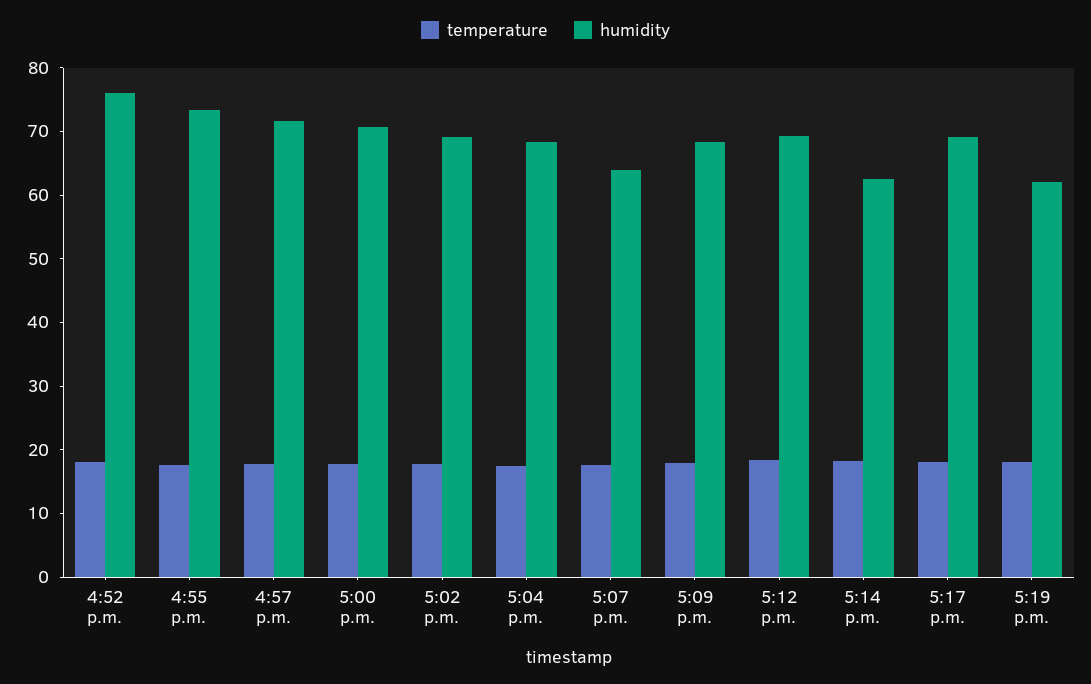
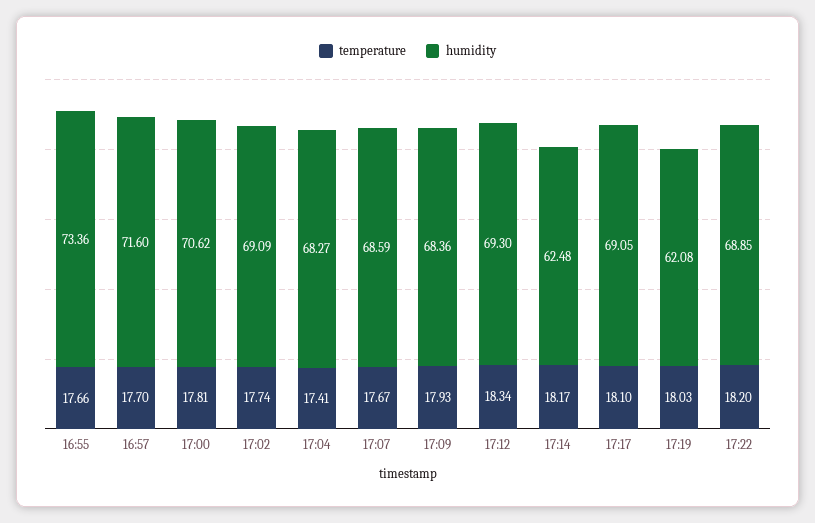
temperature, 4:52 p.m.: 18 -> none
humidity, 4:52 p.m.: 76 -> none
humidity, 5:07 p.m.: 64 -> 68.59
temperature, 17:22: none -> 18.2
humidity, 17:22: none -> 68.85

